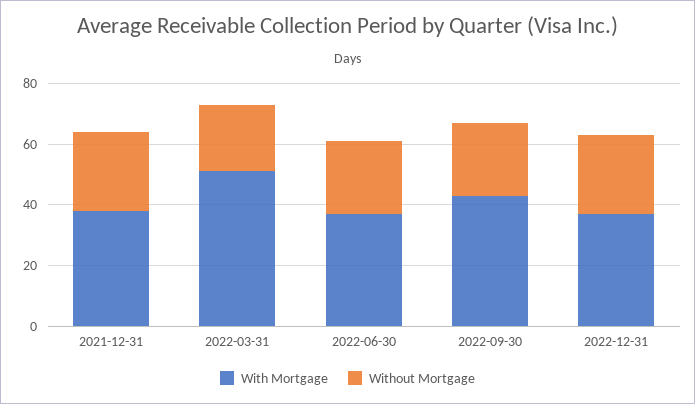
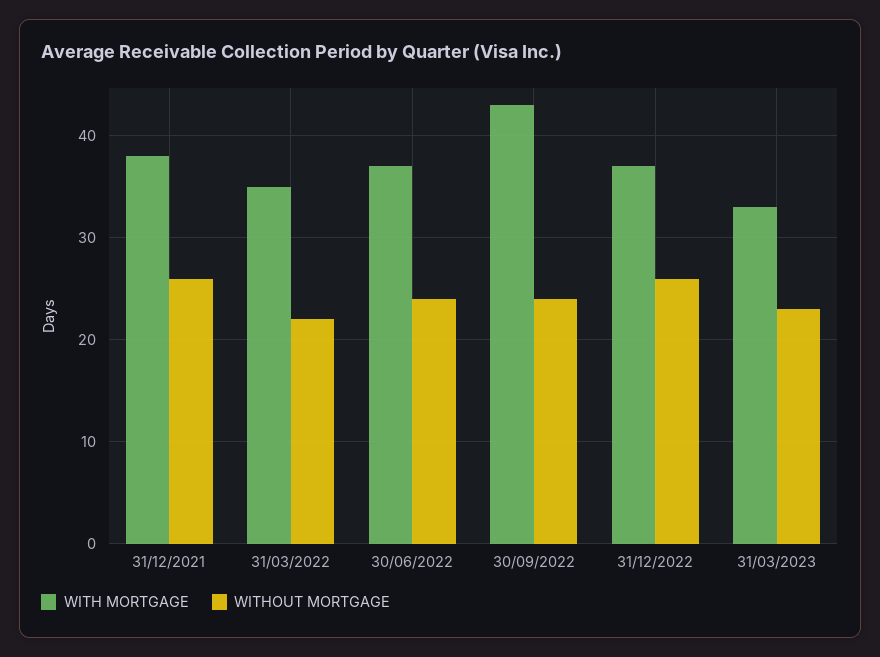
With Mortgage, 2022-03-31: 50 -> 35
With Mortgage, 31/03/2023: none -> 33
Without Mortgage, 31/03/2023: none -> 23

